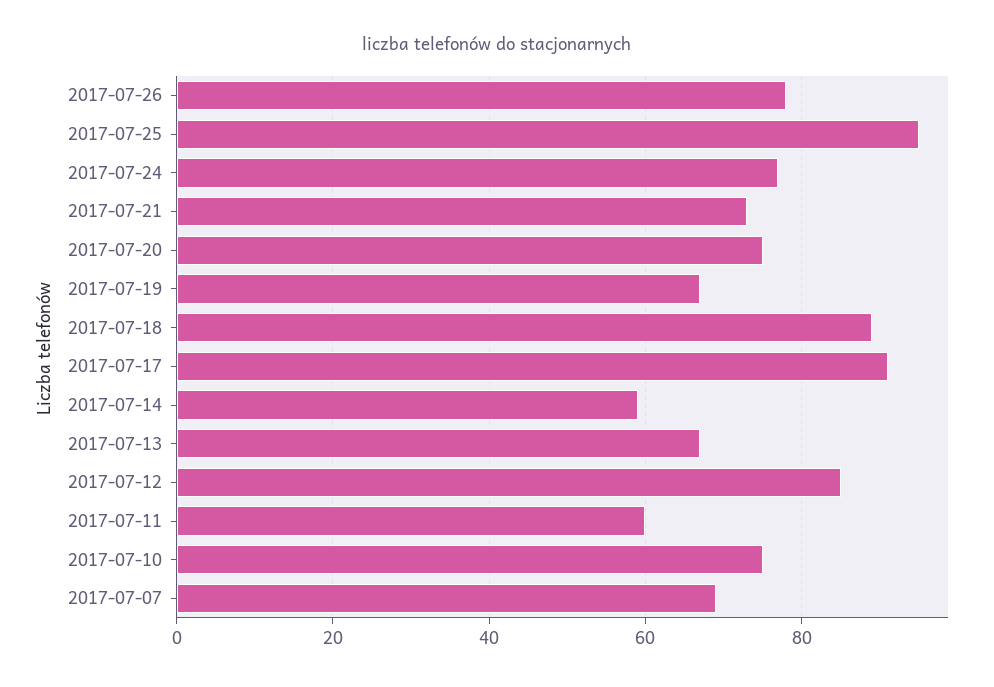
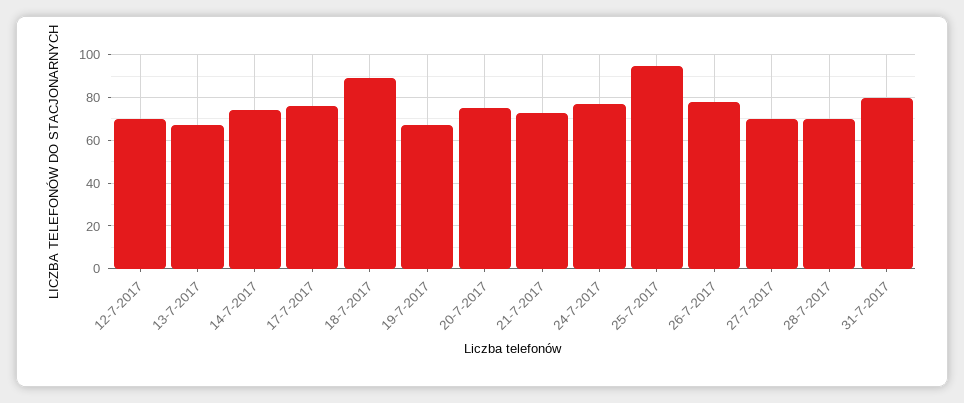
2017-07-17: 90 -> 75
2017-07-14: 60 -> 75
2017-07-12: 85 -> 70
2017-07-11: 60 -> none
2017-07-10: 75 -> none
2017-07-07: 70 -> none
27-7-2017: none -> 70
28-7-2017: none -> 70
31-7-2017: none -> 80

